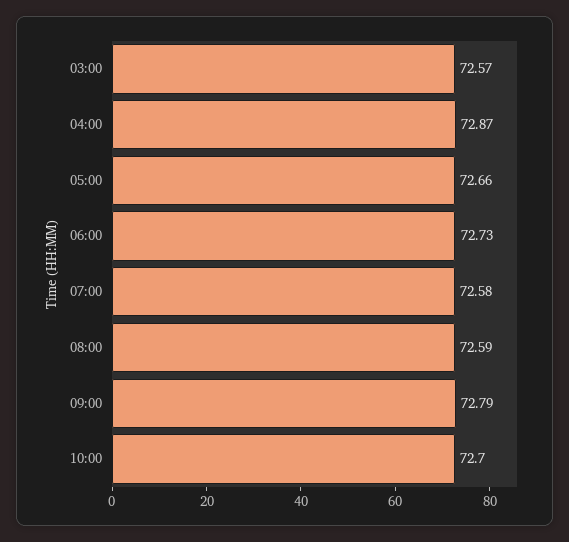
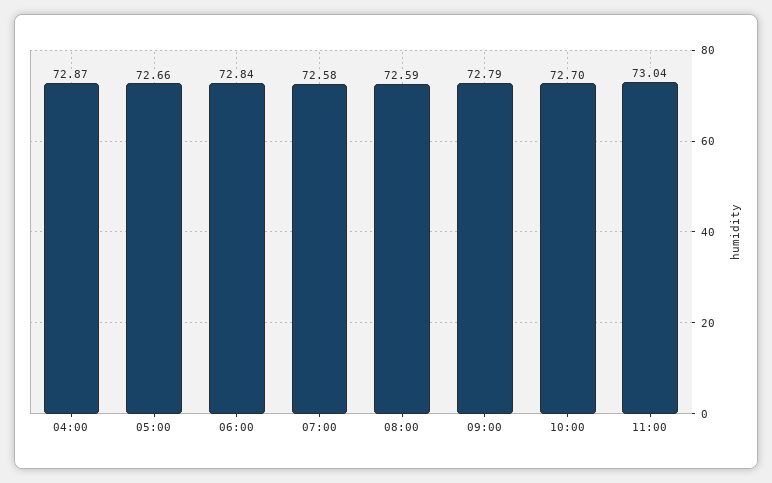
03:00: 72.57 -> none
06:00: 72.73 -> 72.84
11:00: none -> 73.04

